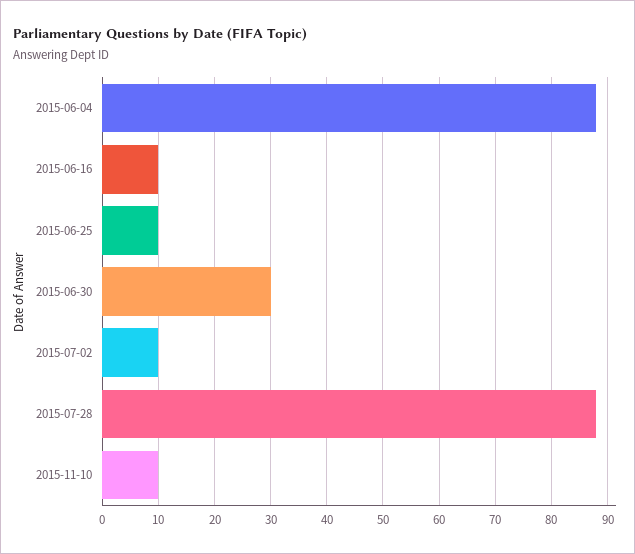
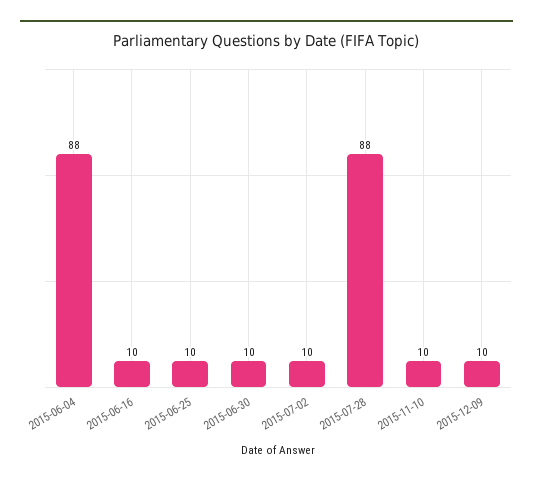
2015-06-30: 30 -> 10
2015-12-09: none -> 10

